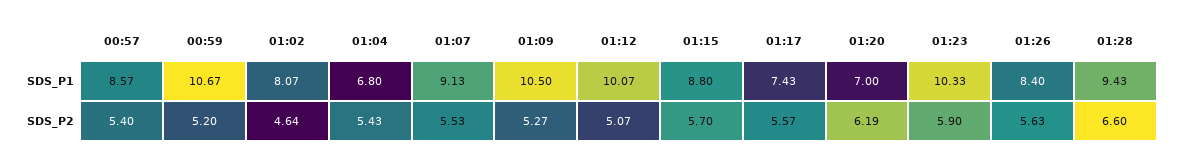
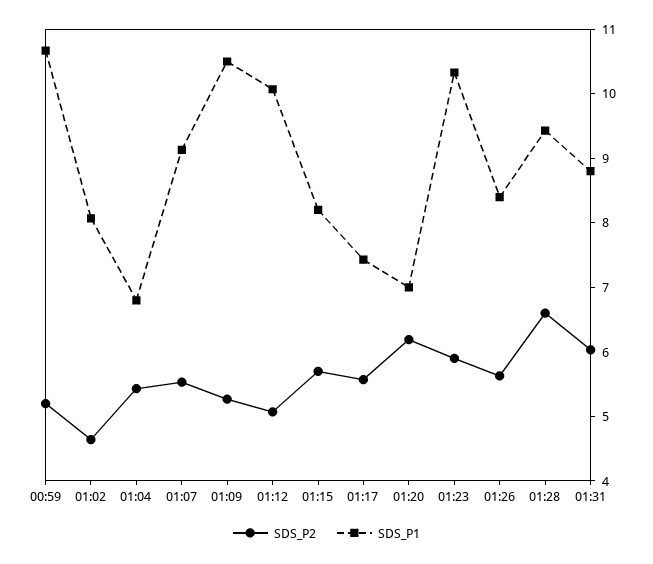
SDS_P1, 00:57: 8.57 -> none
SDS_P1, 01:15: 8.8 -> 8.2
SDS_P2, 00:57: 5.4 -> none
SDS_P2, 01:31: none -> 6
SDS_P1, 01:31: none -> 8.8

